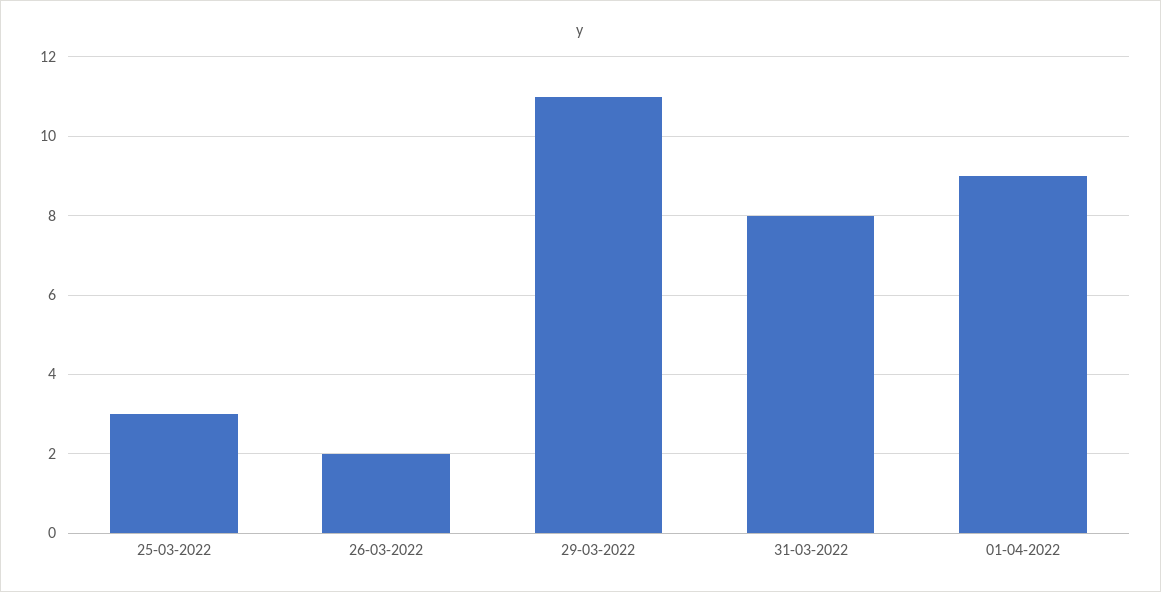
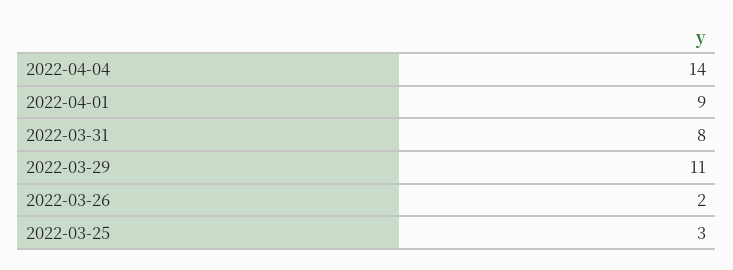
2022-04-04: none -> 14

